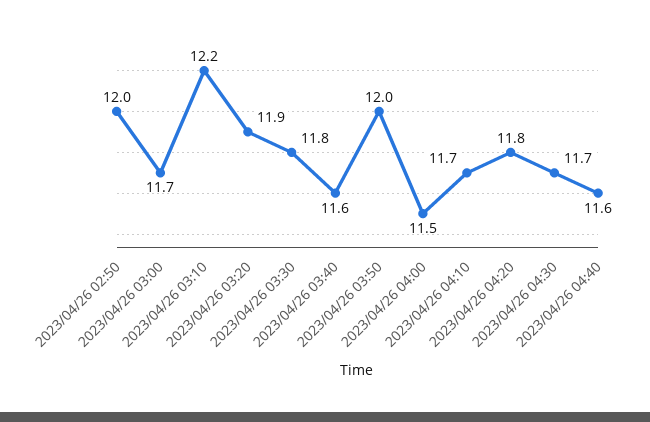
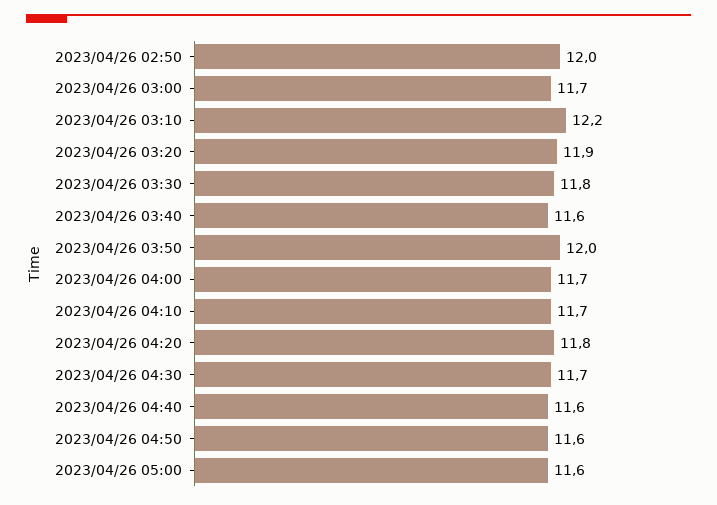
2023/04/26 04:00: 11.5 -> 11.7
2023/04/26 04:50: none -> 11.6
2023/04/26 05:00: none -> 11.6

